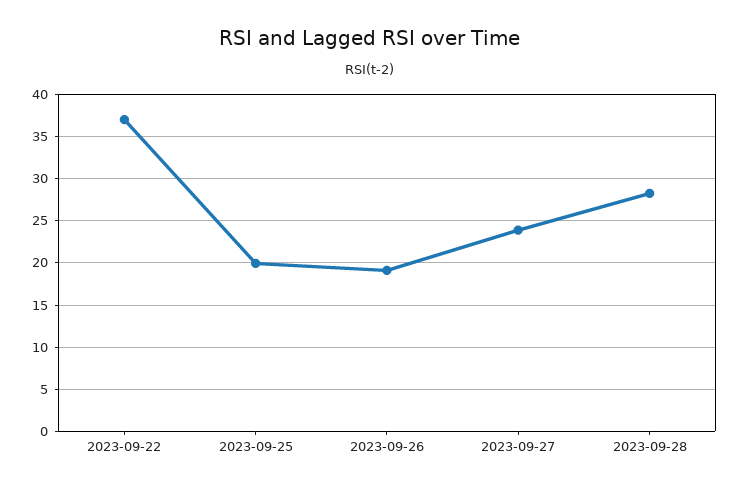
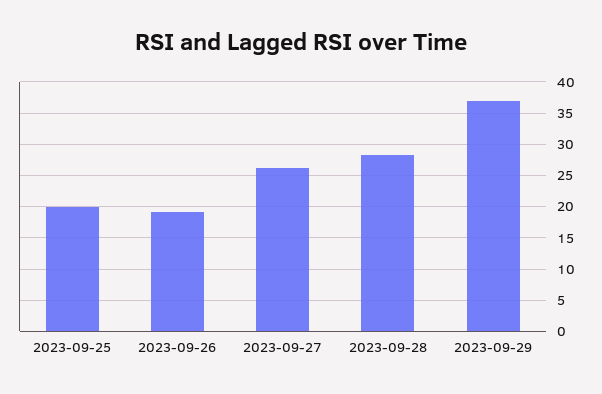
2023-09-22: 37 -> none
2023-09-27: 24 -> 26
2023-09-29: none -> 37

